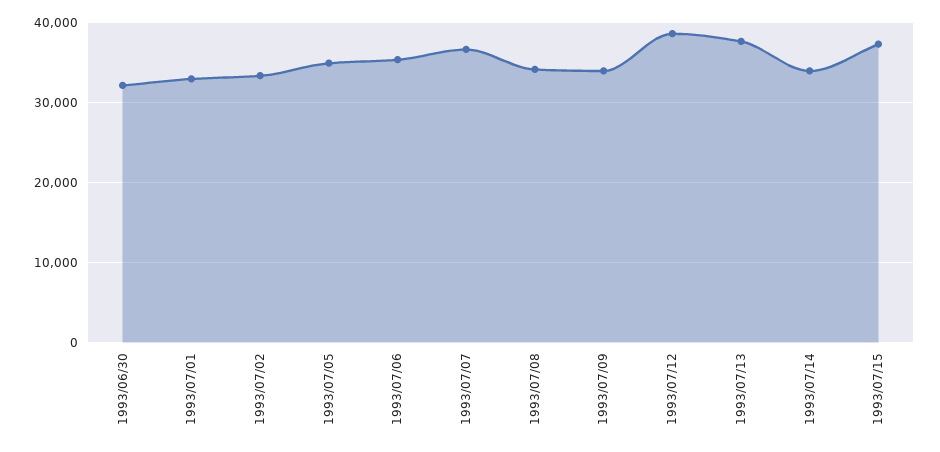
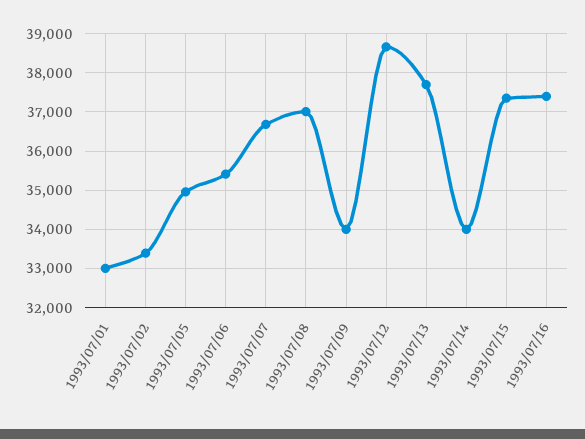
1993/06/30: 32000 -> none
1993/07/08: 34000 -> 37000
1993/07/16: none -> 37400

